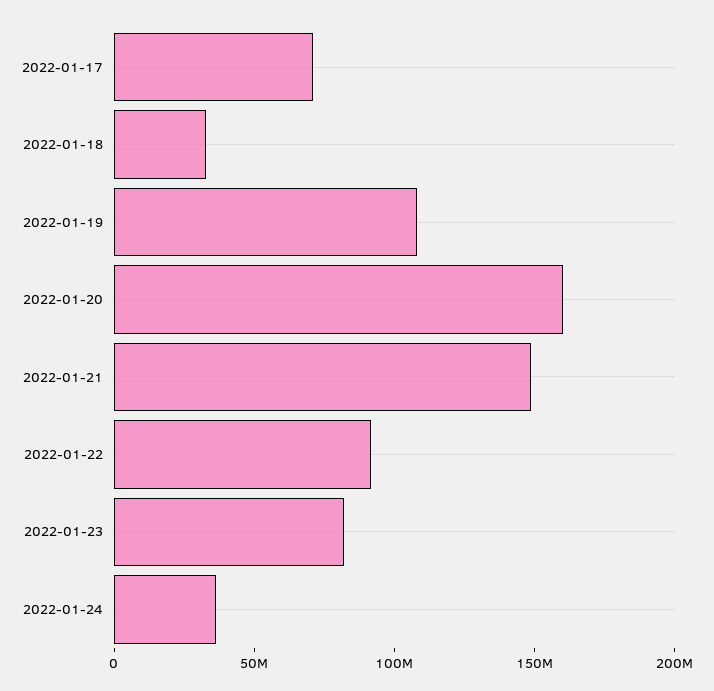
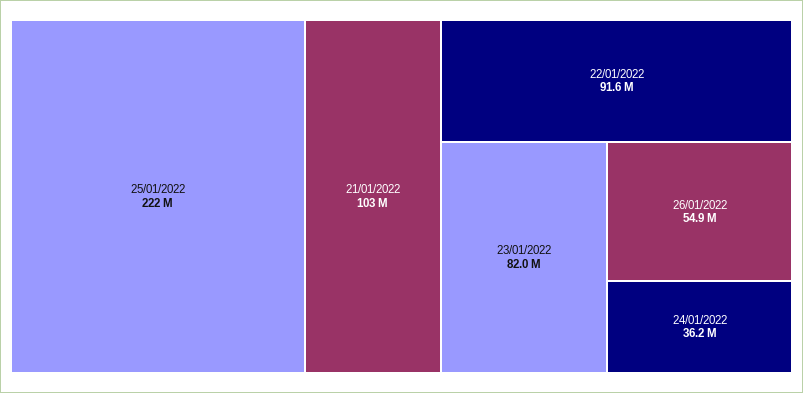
2022-01-17: 70000000 -> none
2022-01-18: 30000000 -> none
2022-01-19: 110000000 -> none
2022-01-20: 160000000 -> none
2022-01-21: 150000000 -> 103000000
25/01/2022: none -> 222000000
26/01/2022: none -> 54900000

